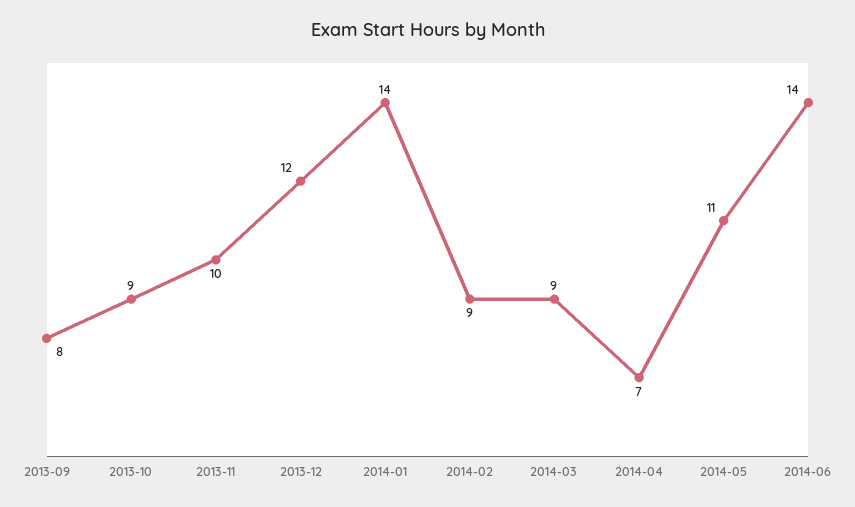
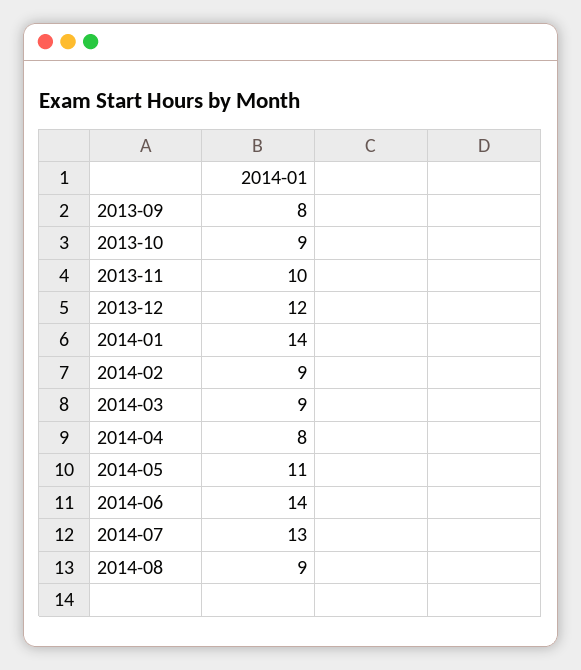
2014-04: 7 -> 8
2014-07: none -> 13
2014-08: none -> 9

